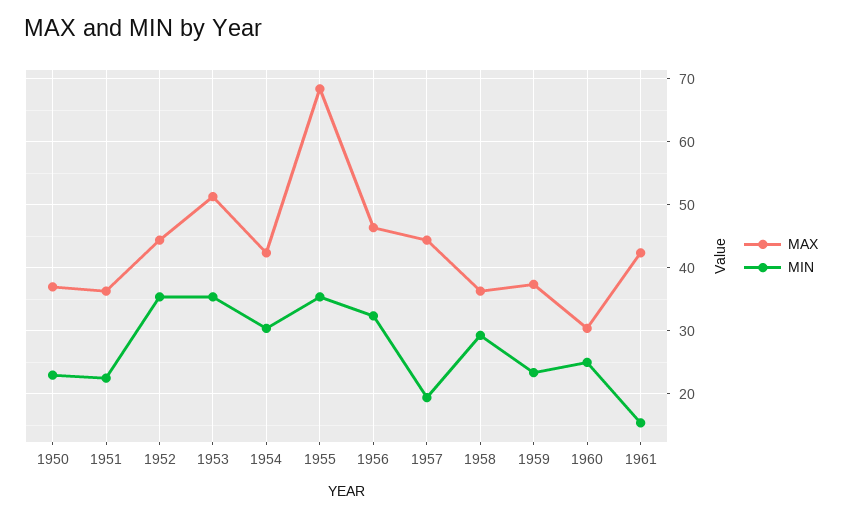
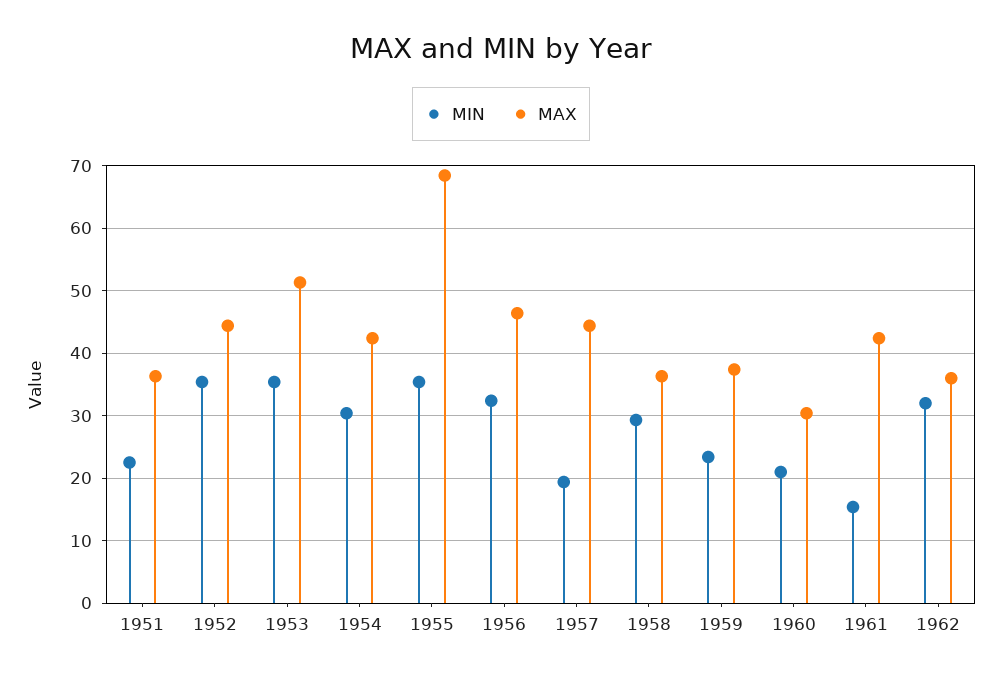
MAX, 1950: 37 -> none
MIN, 1950: 23 -> none
MIN, 1960: 25 -> 21
MIN, 1962: none -> 32
MAX, 1962: none -> 36

